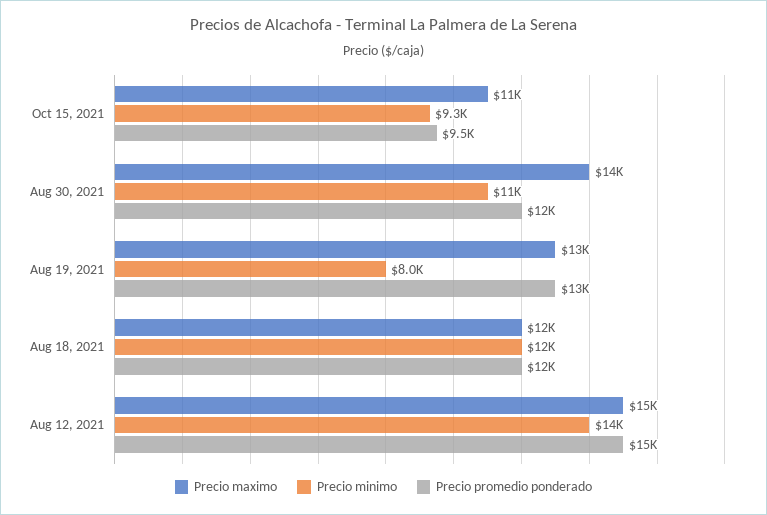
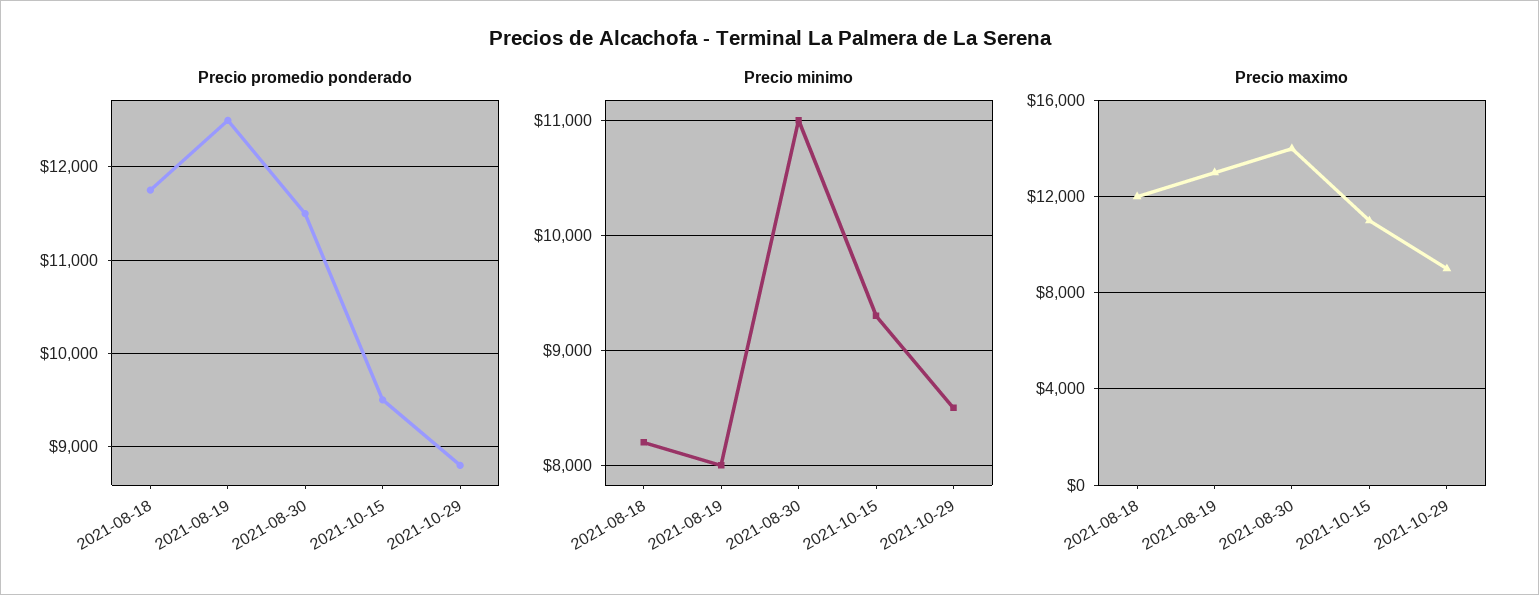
Precio minimo, Aug 18, 2021: 12000 -> 8200
Precio maximo, Aug 12, 2021: 15000 -> none
Precio minimo, Aug 12, 2021: 14000 -> none
Precio promedio ponderado, Aug 12, 2021: 15000 -> none
Precio promedio ponderado, 2021-10-29: none -> 8800
Precio minimo, 2021-10-29: none -> 8500
Precio maximo, 2021-10-29: none -> 9000

